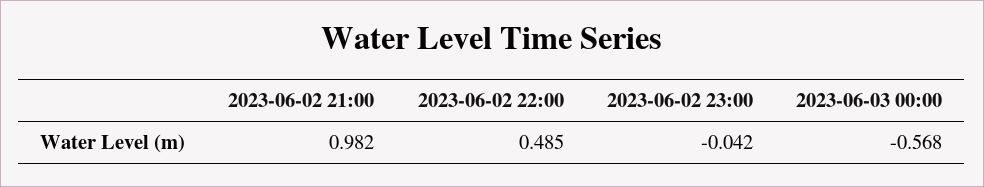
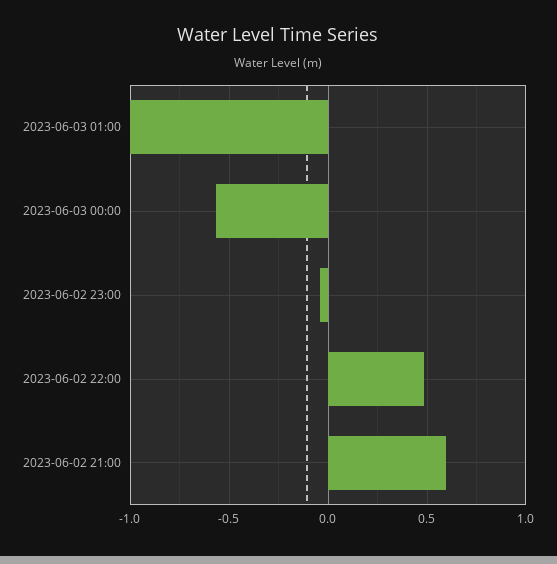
2023-06-02 21:00: 0.982 -> 0.6
2023-06-03 01:00: none -> -1

